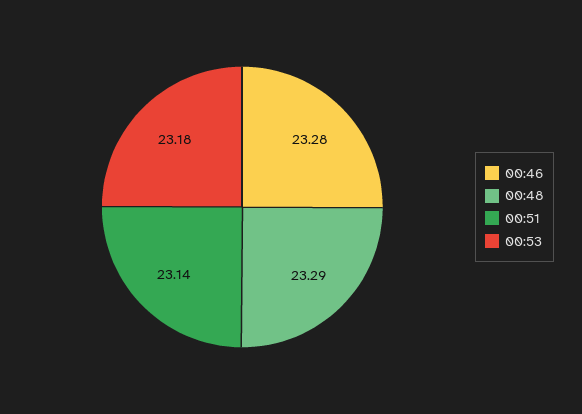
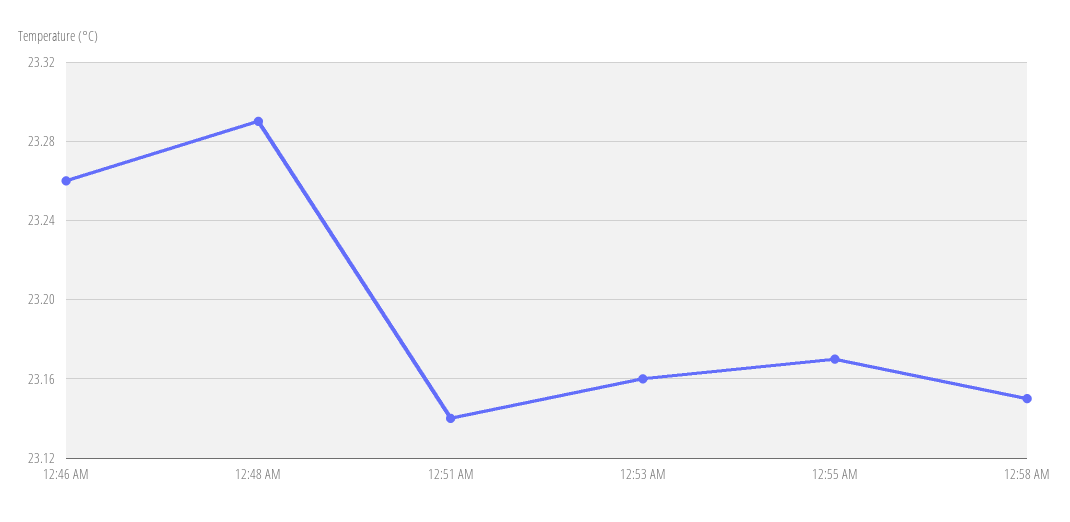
00:46: 23.28 -> 23.26
00:53: 23.18 -> 23.16
12:55 AM: none -> 23.17
12:58 AM: none -> 23.15

